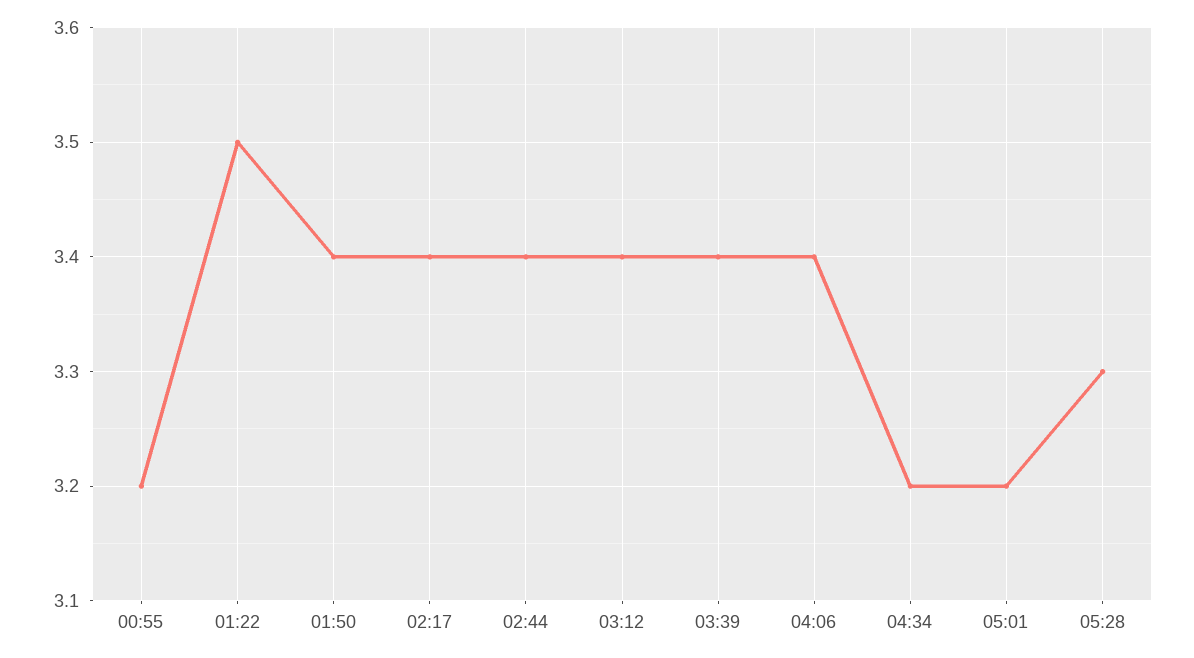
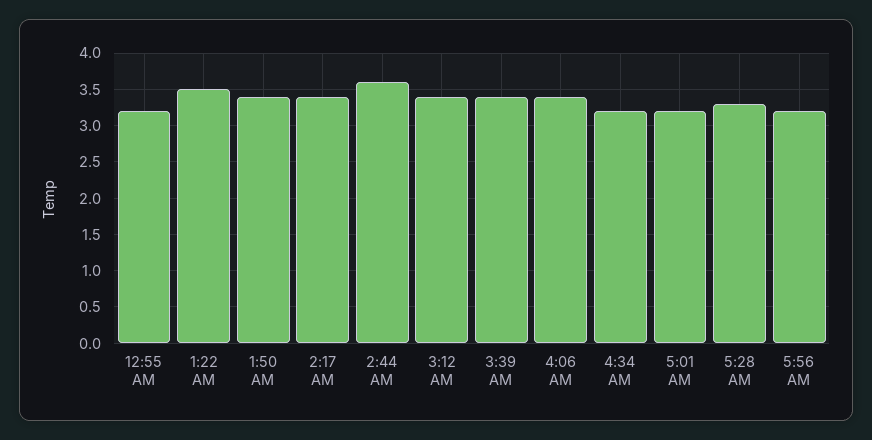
02:44: 3.4 -> 3.6
5:56 AM: none -> 3.2

